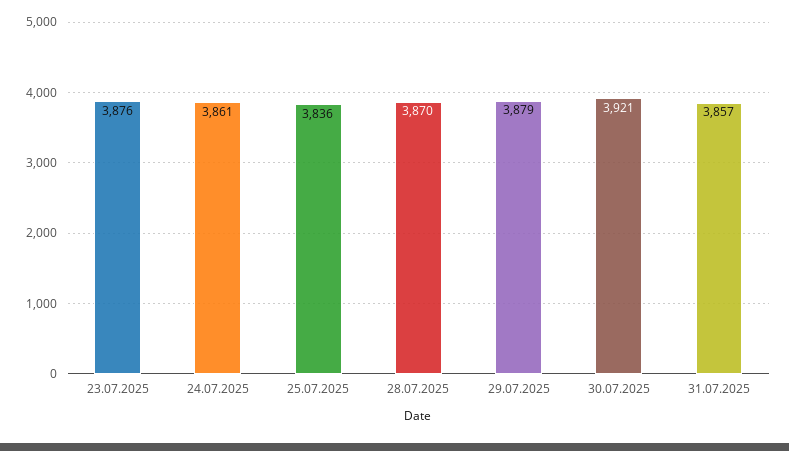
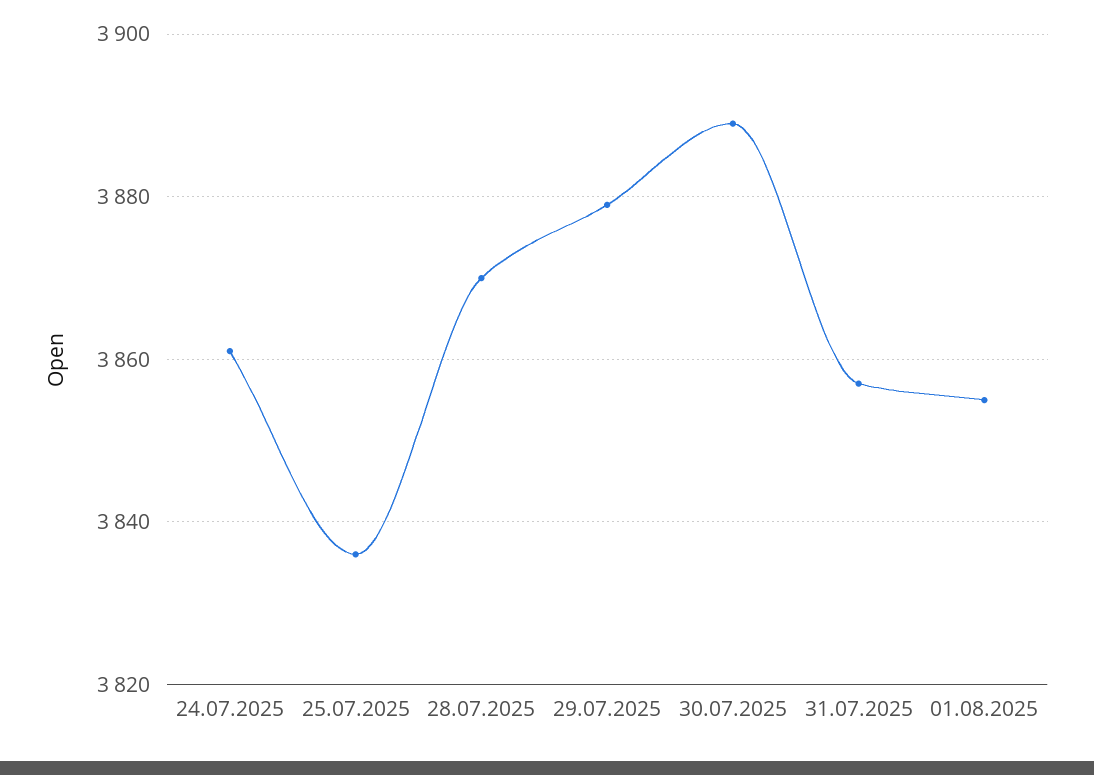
23.07.2025: 3876 -> none
30.07.2025: 3921 -> 3890
01.08.2025: none -> 3855

